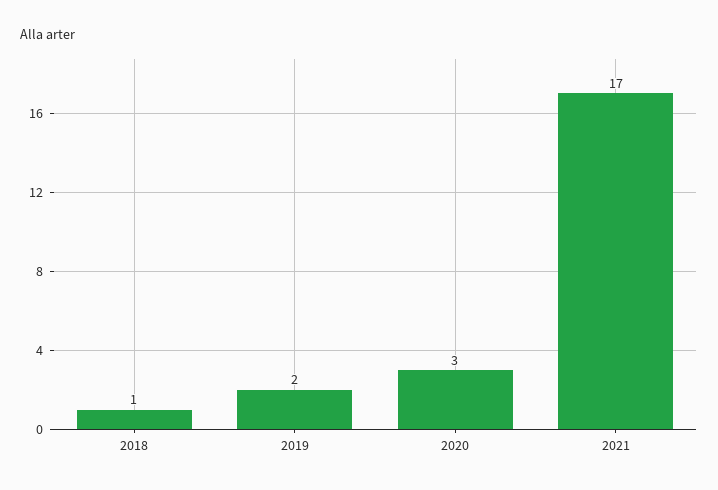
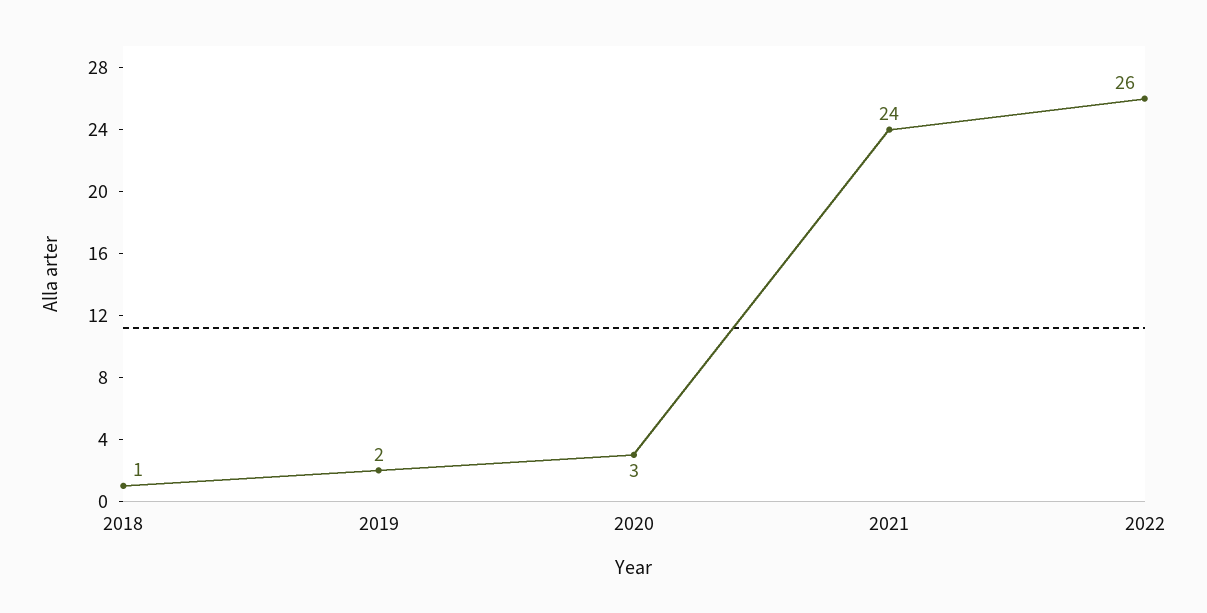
2021: 17 -> 24
2022: none -> 26

